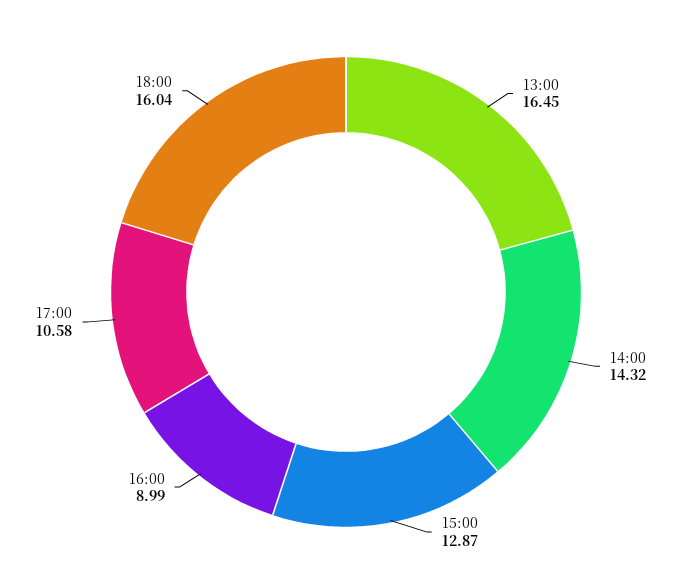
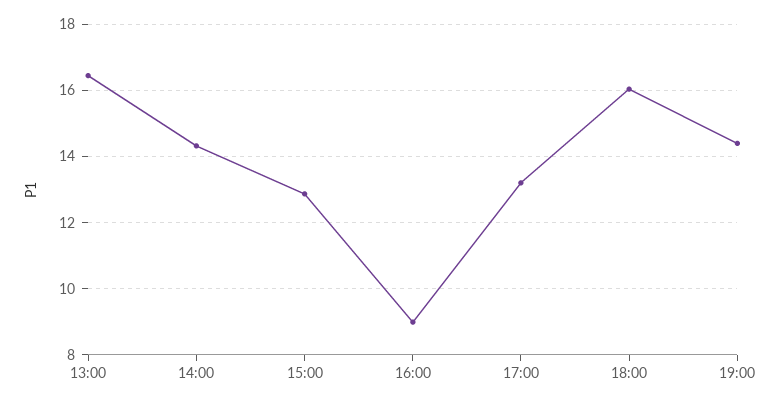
17:00: 10.58 -> 13.2
19:00: none -> 14.4

